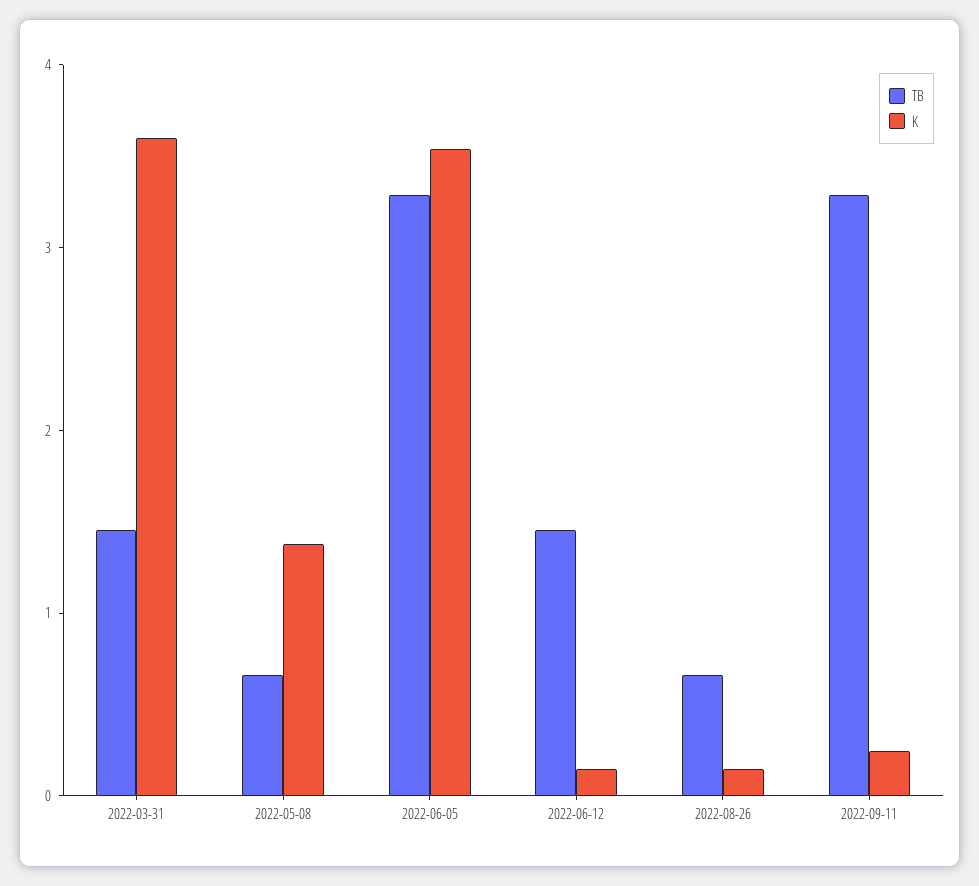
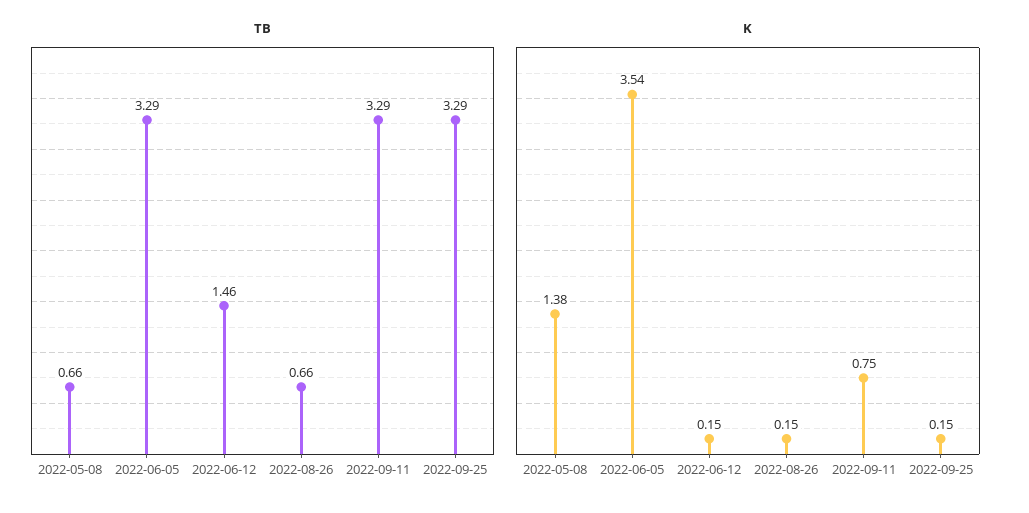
TB, 2022-03-31: 1.4 -> none
K, 2022-03-31: 3.6 -> none
K, 2022-09-11: 0.2 -> 0.75
TB, 2022-09-25: none -> 3.29
K, 2022-09-25: none -> 0.15

